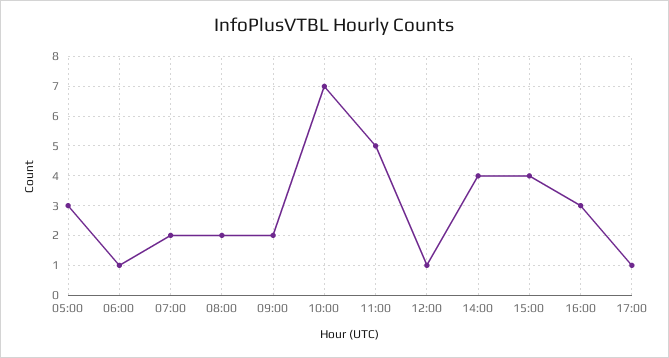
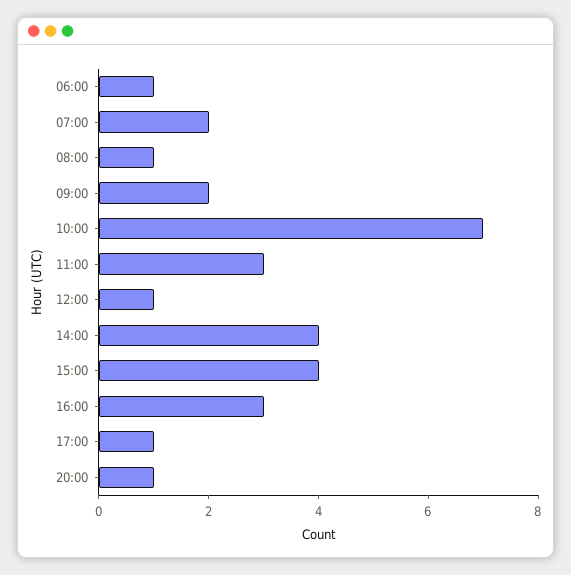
05:00: 3 -> none
08:00: 2 -> 1
11:00: 5 -> 3
20:00: none -> 1

